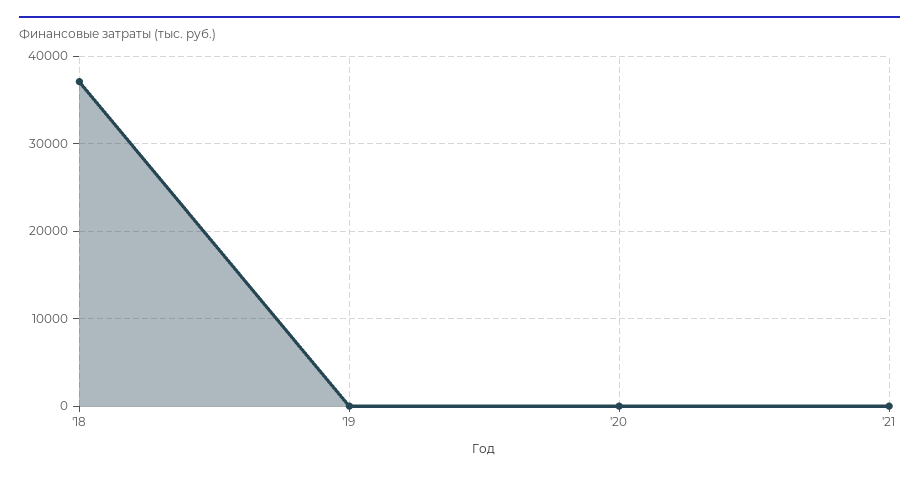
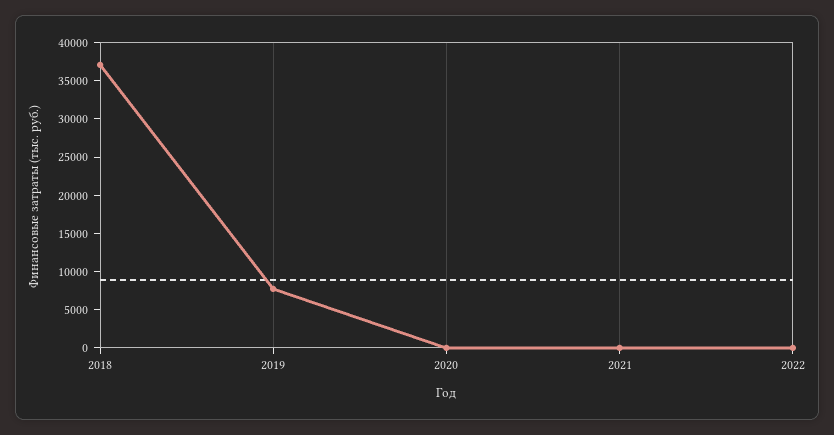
'19: 0 -> 7500
2022: none -> 0

